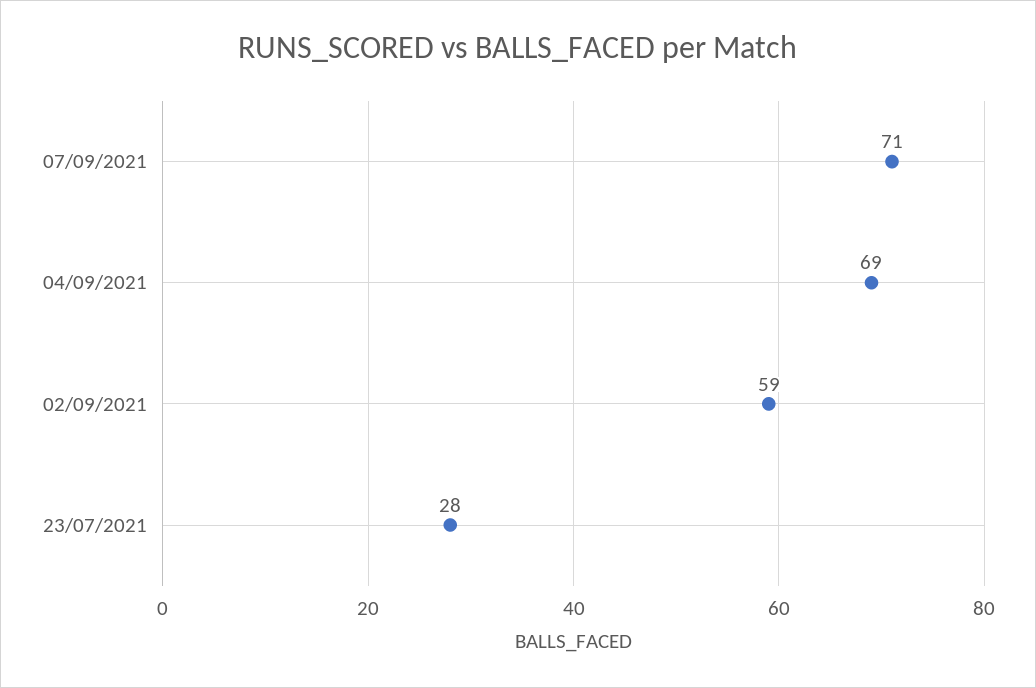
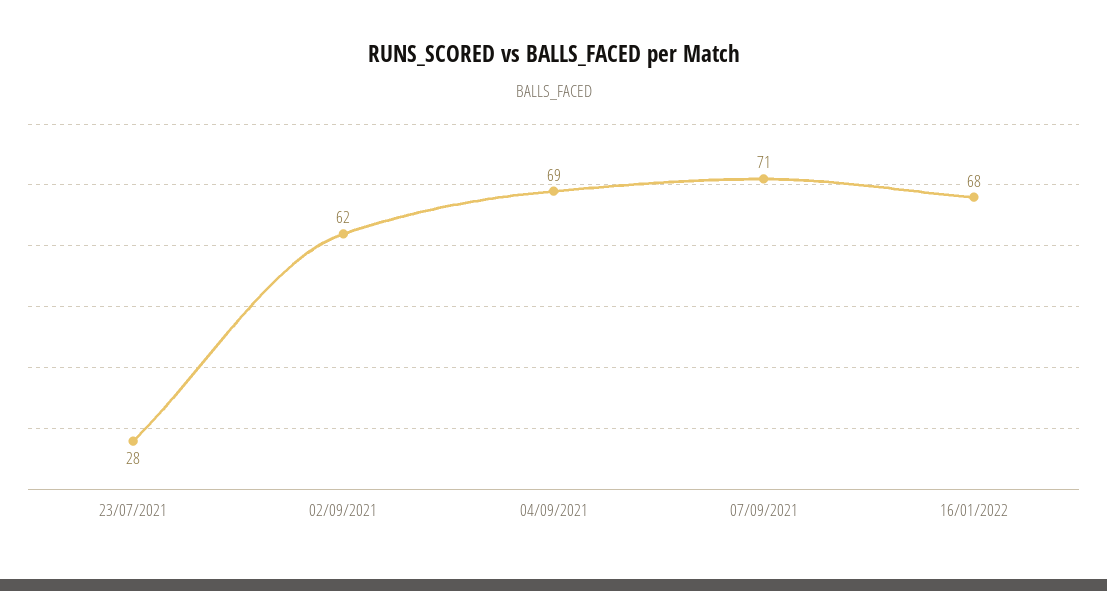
02/09/2021: 59 -> 62
16/01/2022: none -> 68

